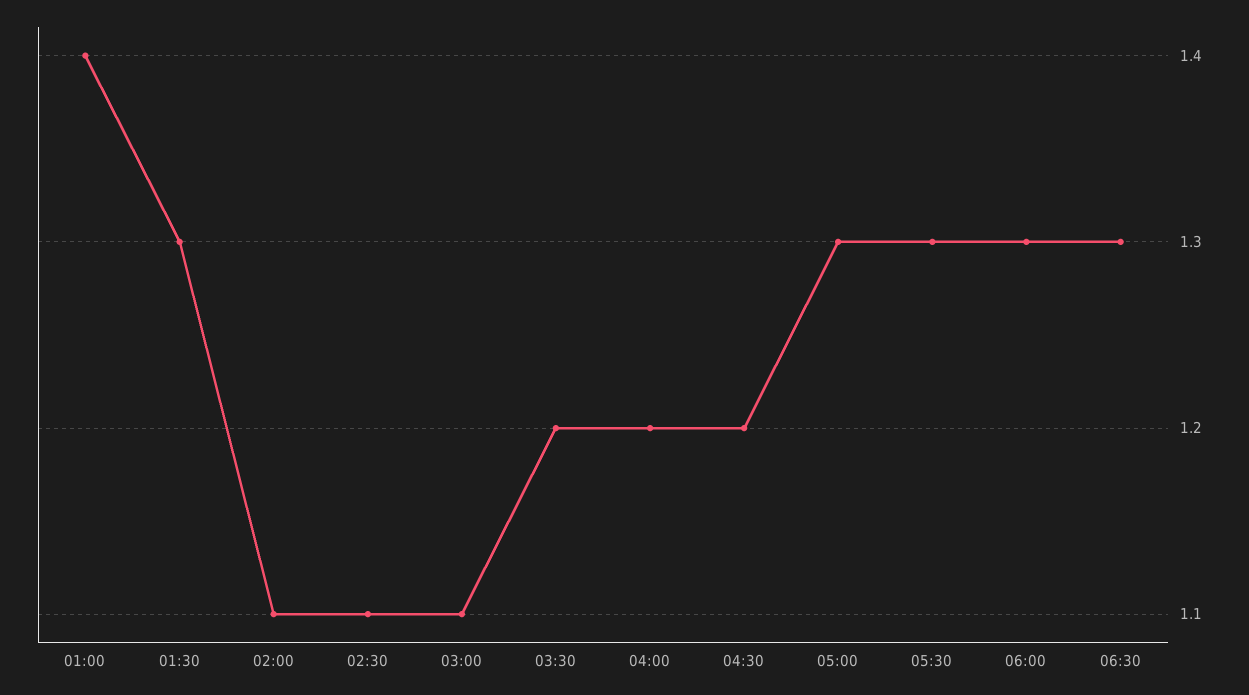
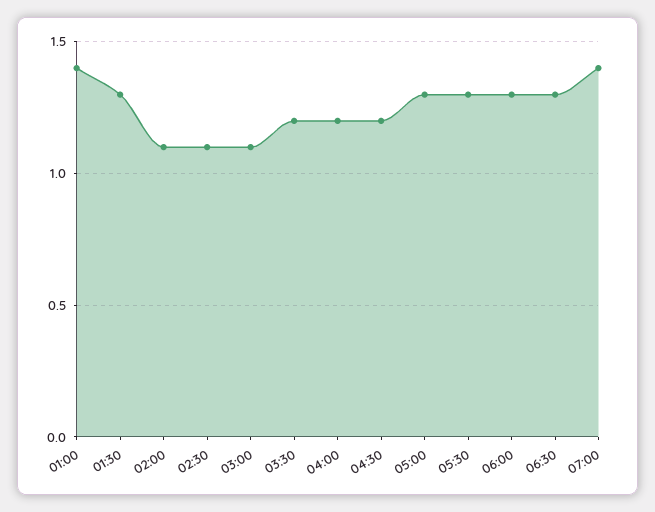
07:00: none -> 1.4

